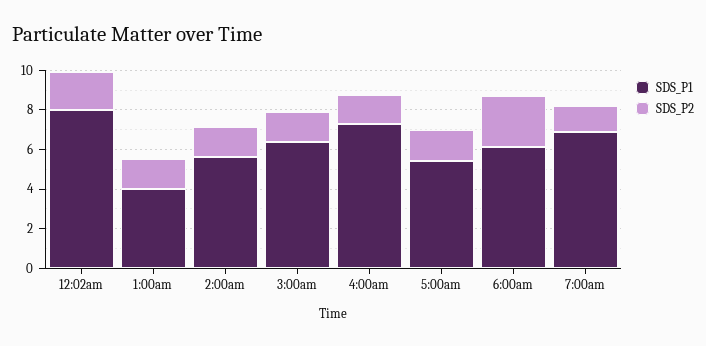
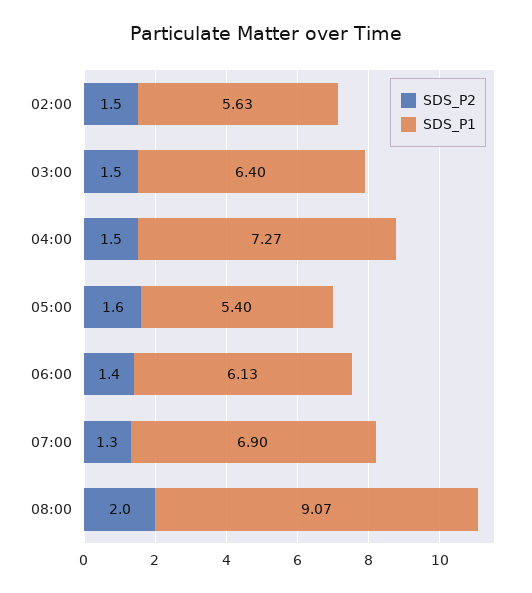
SDS_P1, 12:02am: 8 -> none
SDS_P2, 12:02am: 2 -> none
SDS_P1, 1:00am: 4 -> none
SDS_P2, 1:00am: 1.5 -> none
SDS_P2, 6:00am: 2.5 -> 1.4
SDS_P2, 08:00: none -> 2
SDS_P1, 08:00: none -> 9.07

